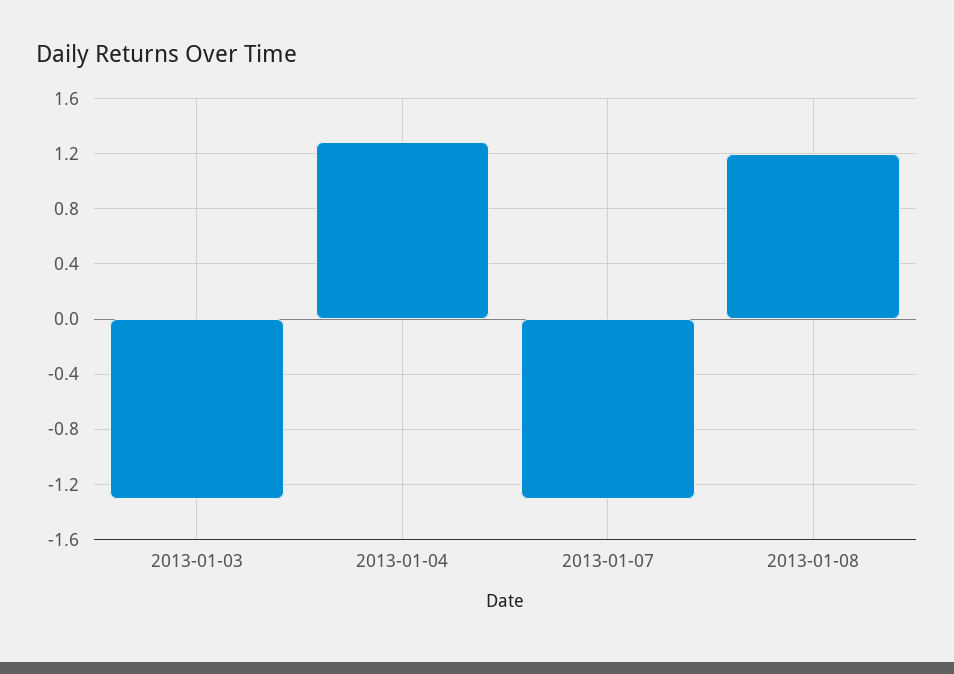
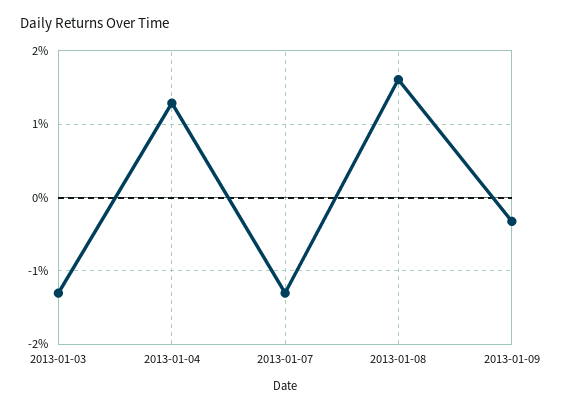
2013-01-08: 1.2 -> 1.6
2013-01-09: none -> -0.3

